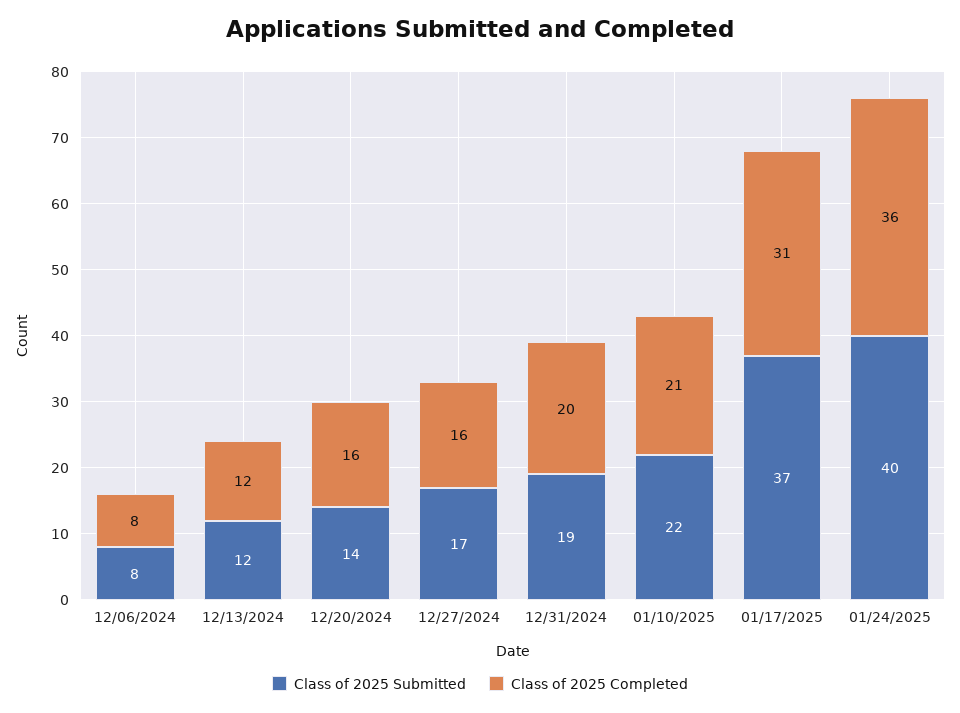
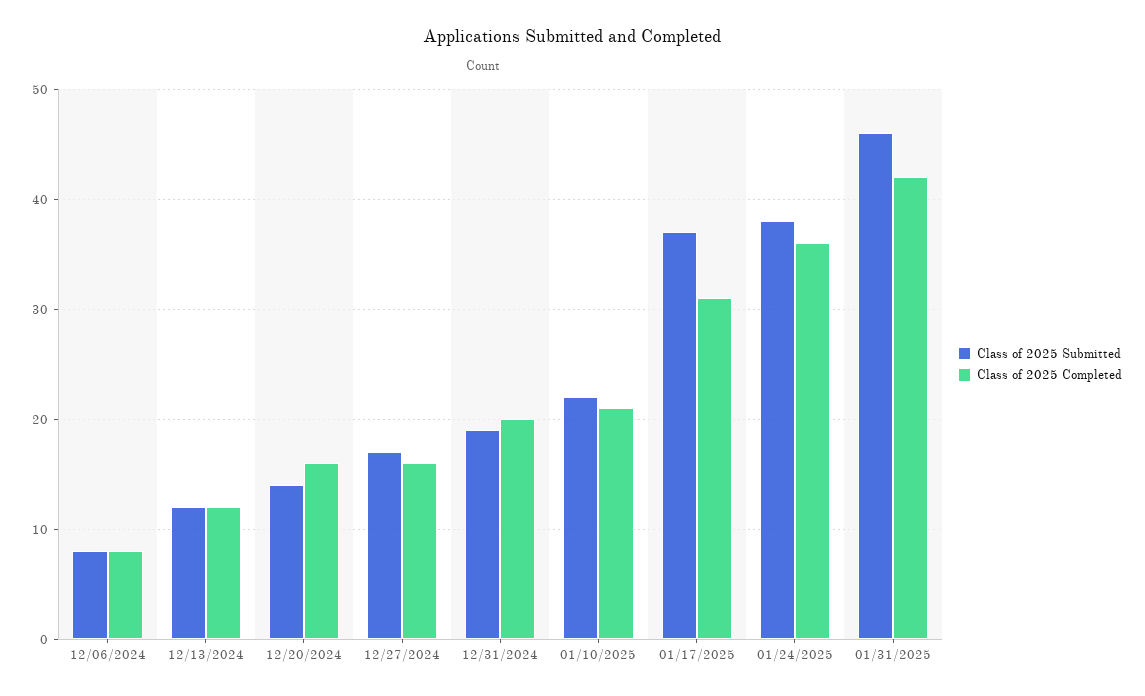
Class of 2025 Submitted, 01/24/2025: 40 -> 38
Class of 2025 Submitted, 01/31/2025: none -> 46
Class of 2025 Completed, 01/31/2025: none -> 42

